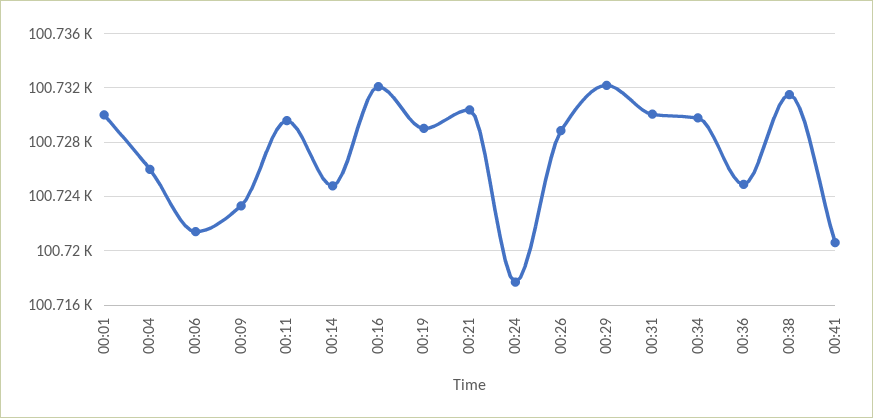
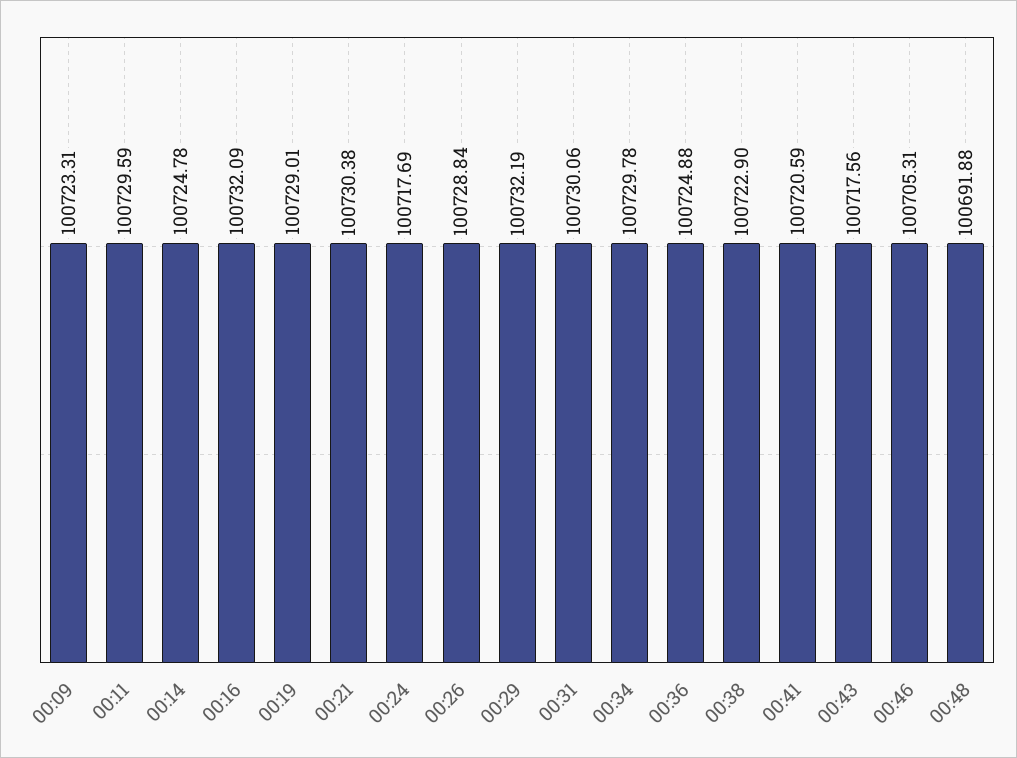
00:01: 100730 -> none
00:04: 100726 -> none
00:06: 100721.5 -> none
00:38: 100731.5 -> 100722.9
00:43: none -> 100717.56
00:46: none -> 100705.31
00:48: none -> 100691.88

